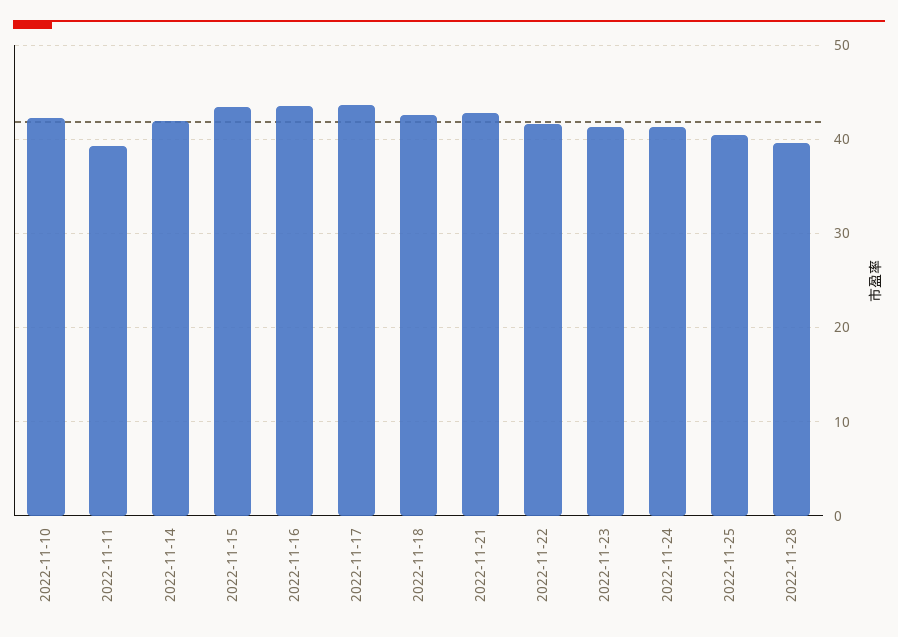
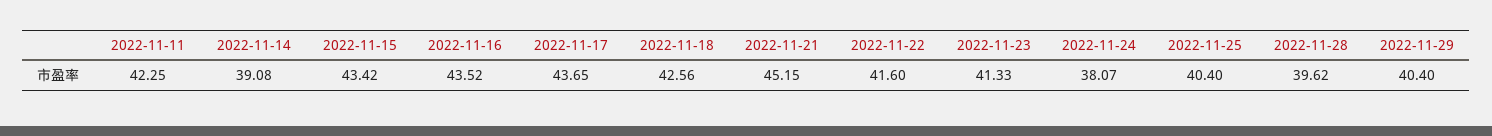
2022-11-10: 42 -> none
2022-11-11: 39 -> 42.25
2022-11-14: 42 -> 39.08
2022-11-21: 43 -> 45.15
2022-11-24: 41 -> 38.07
2022-11-29: none -> 40.4

